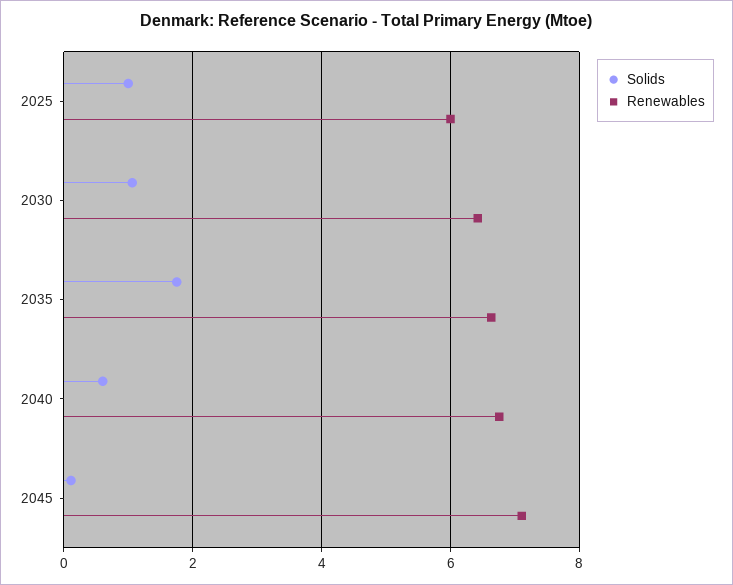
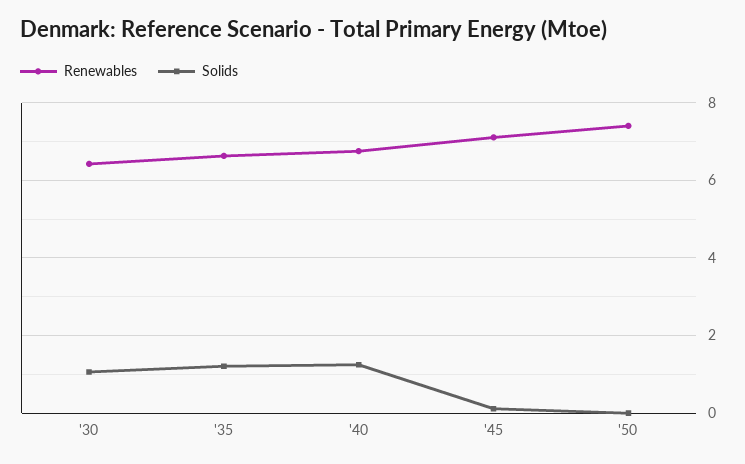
Solids, 2025: 1 -> none
Renewables, 2025: 6 -> none
Solids, 2035: 1.8 -> 1.2
Solids, 2040: 0.6 -> 1.2
Renewables, '50: none -> 7.4
Solids, '50: none -> 0

